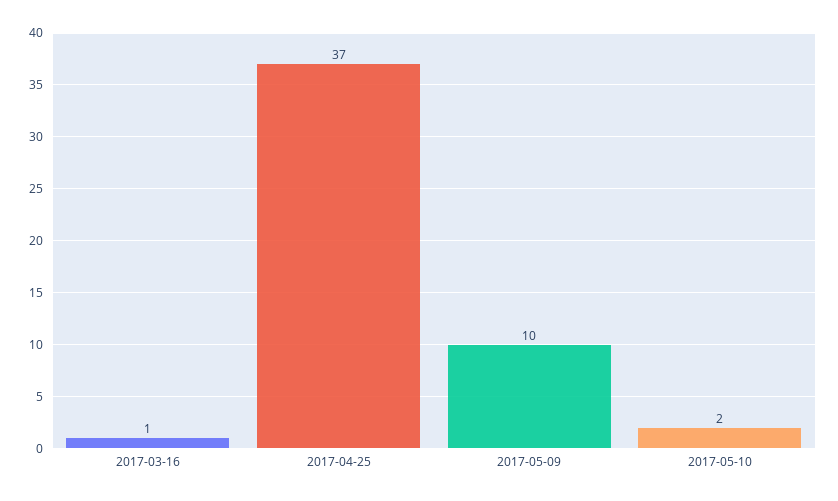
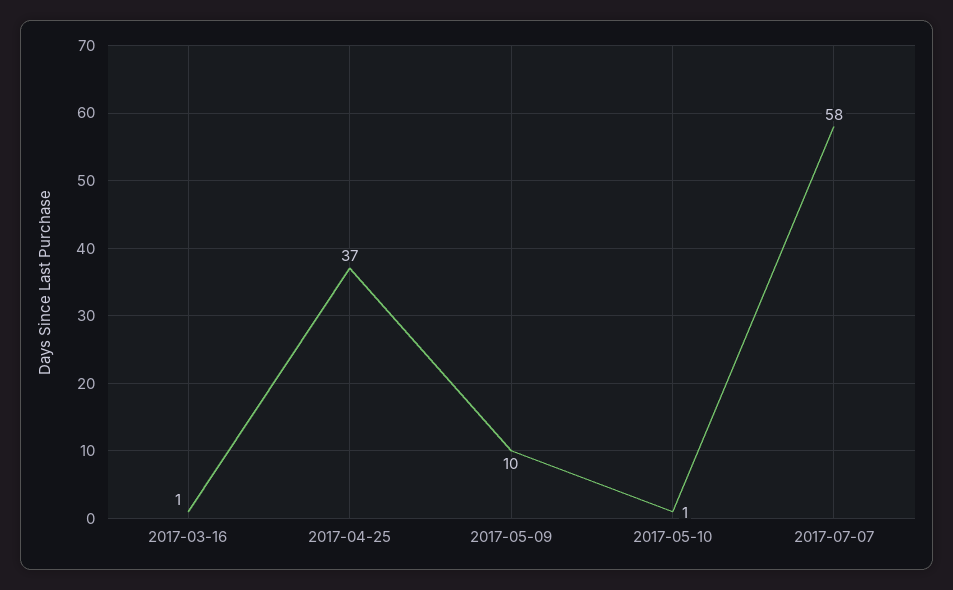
2017-05-10: 2 -> 1
2017-07-07: none -> 58

